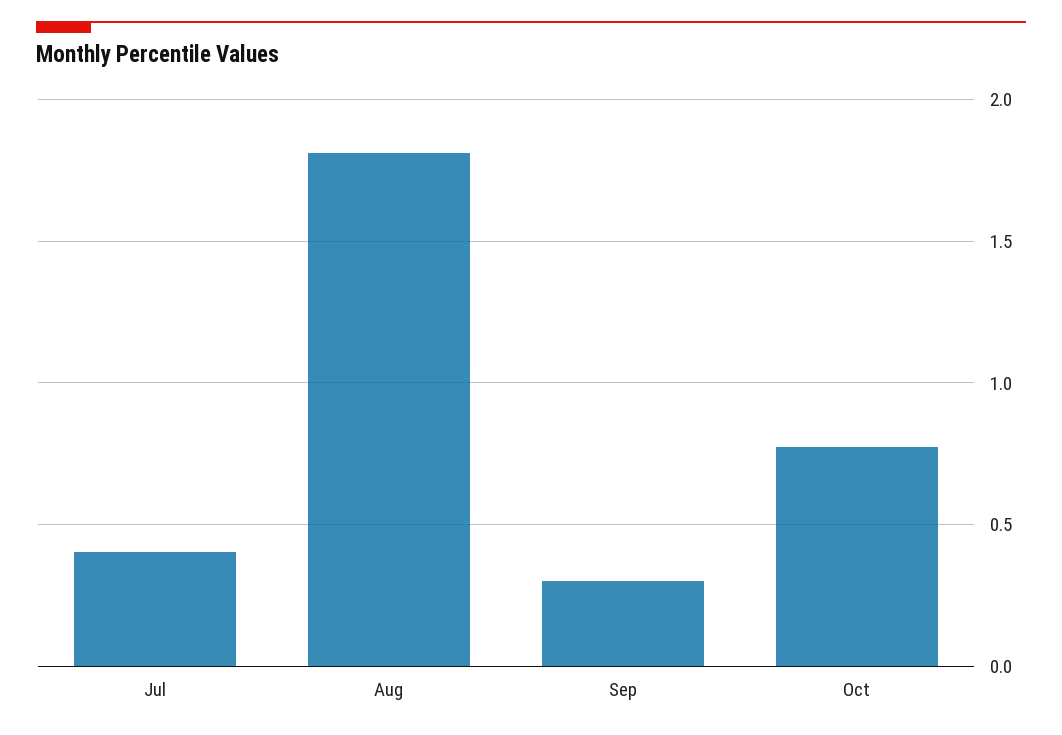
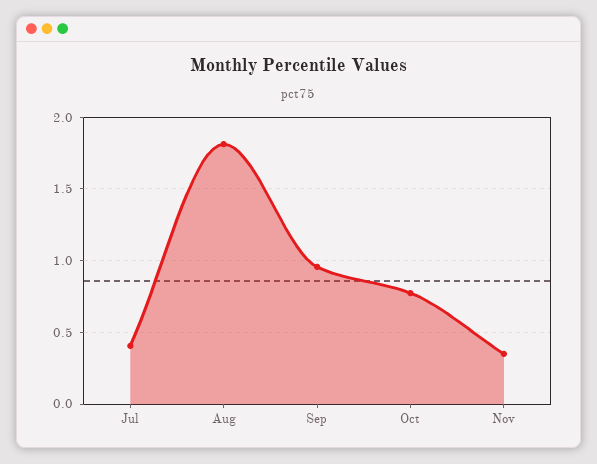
Sep: 0.3 -> 0.95
Nov: none -> 0.35

